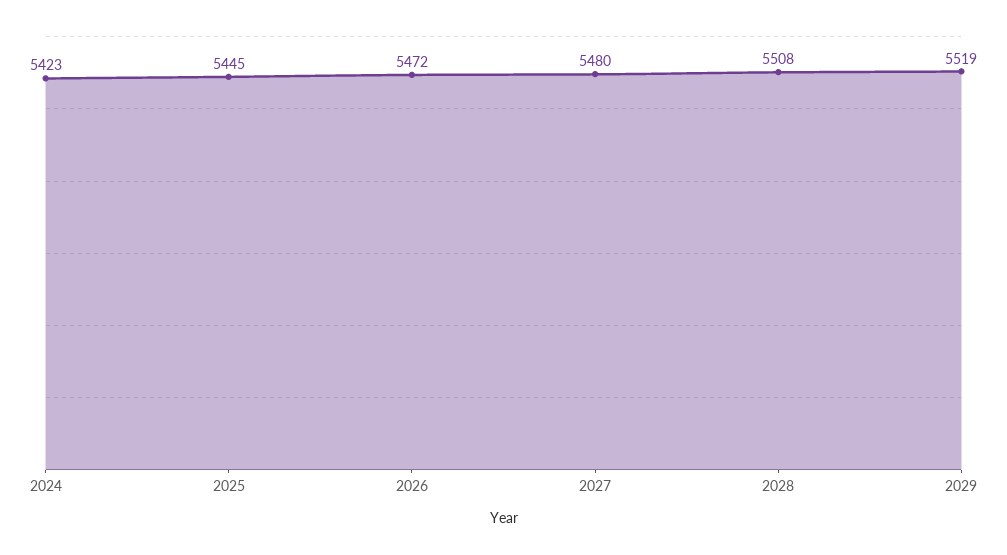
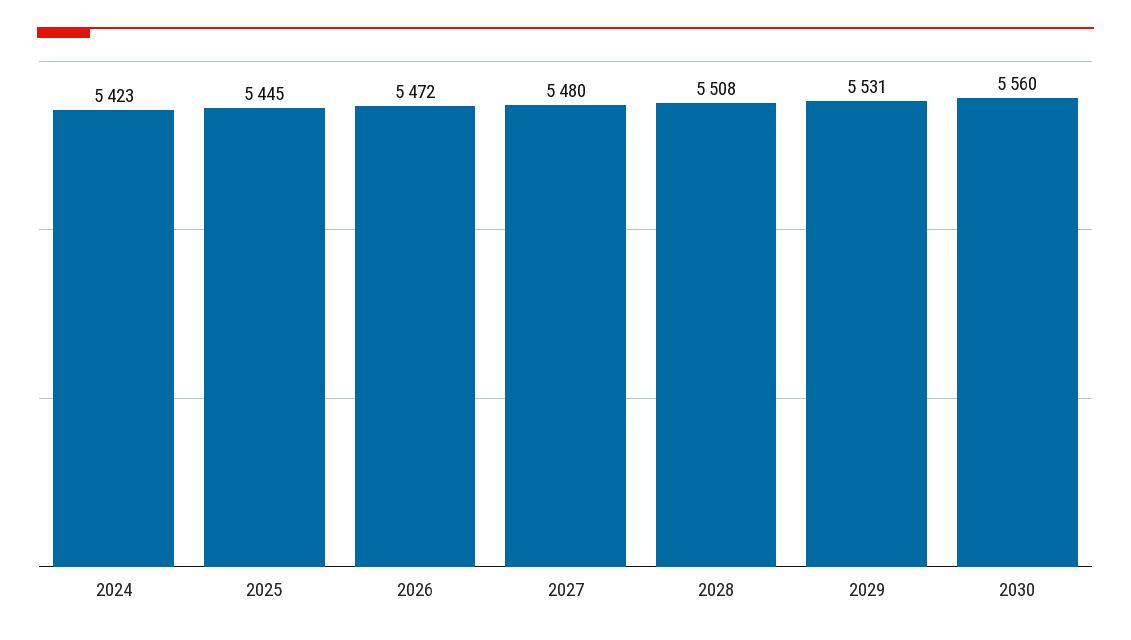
2029: 5519 -> 5531
2030: none -> 5560

